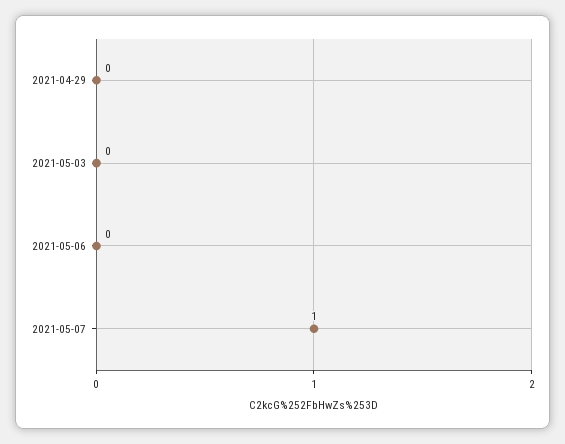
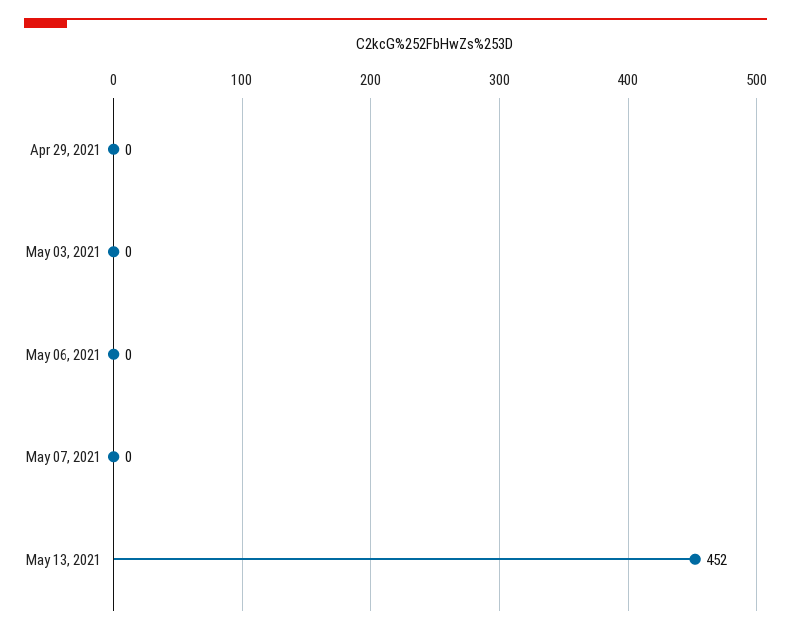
2021-05-07: 1 -> 0
May 13, 2021: none -> 452

